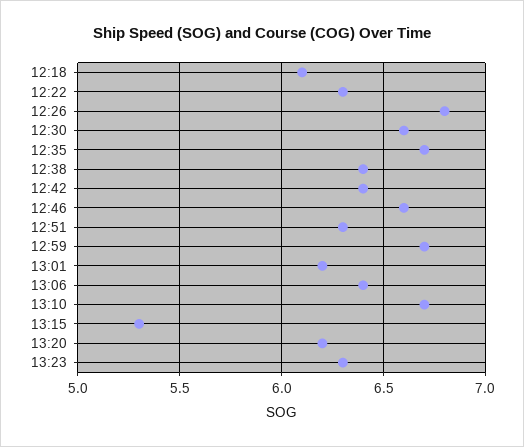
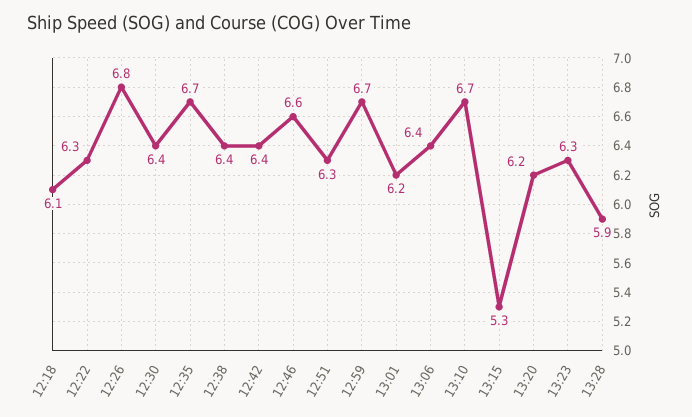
12:30: 6.6 -> 6.4
13:28: none -> 5.9

